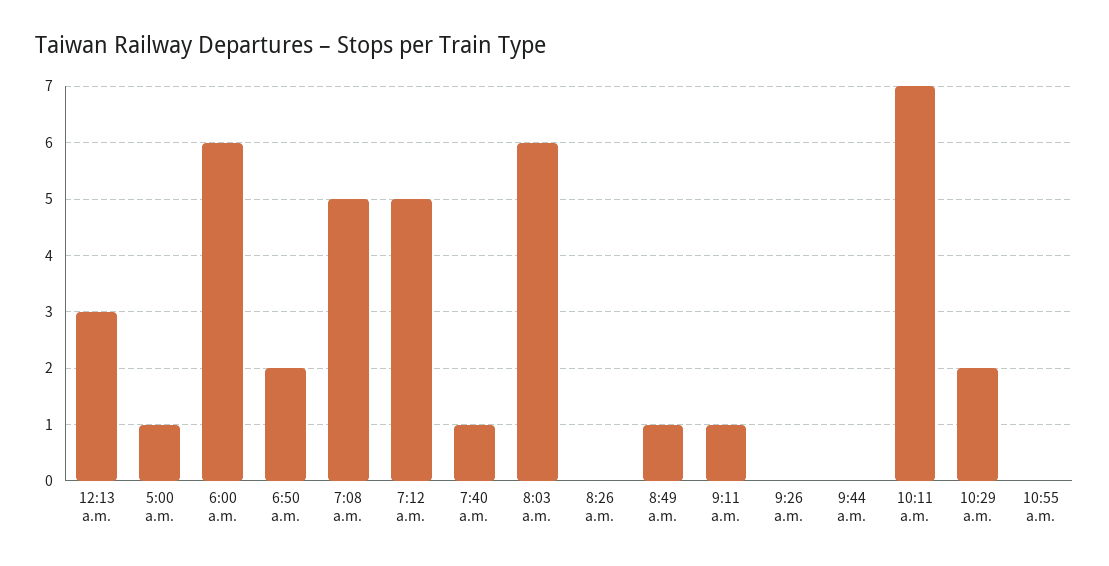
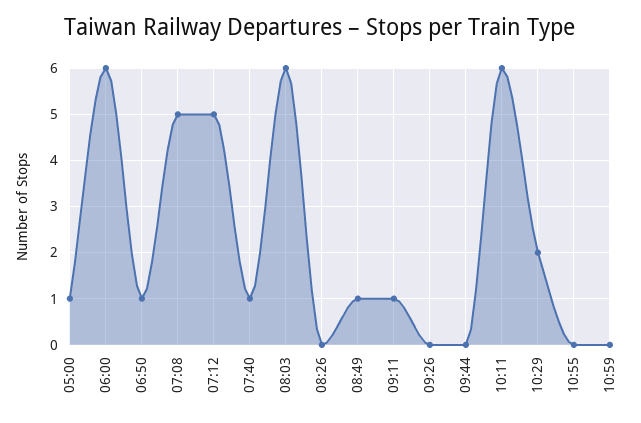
12:13 a.m.: 3 -> none
6:50 a.m.: 2 -> 1
10:11 a.m.: 7 -> 6
10:59: none -> 0

